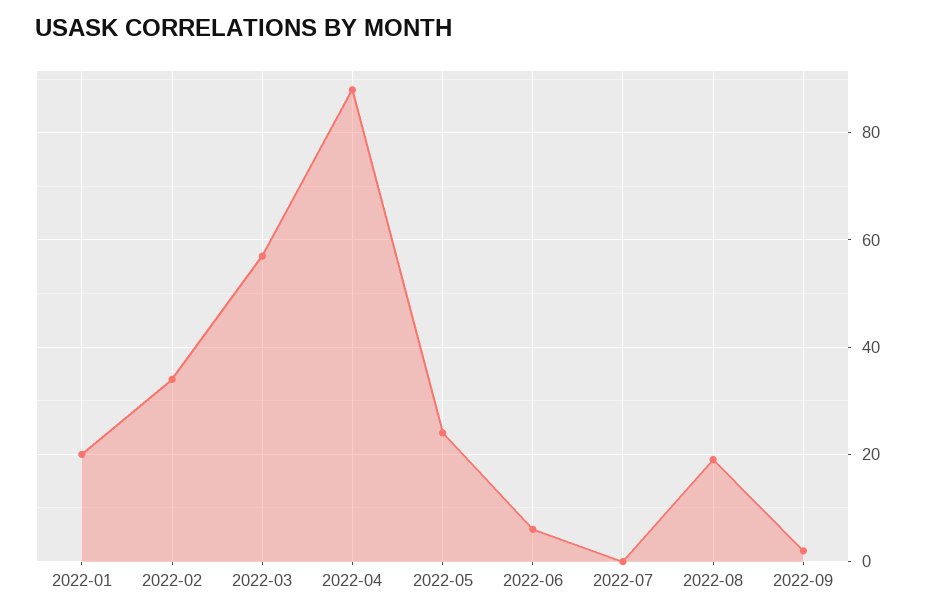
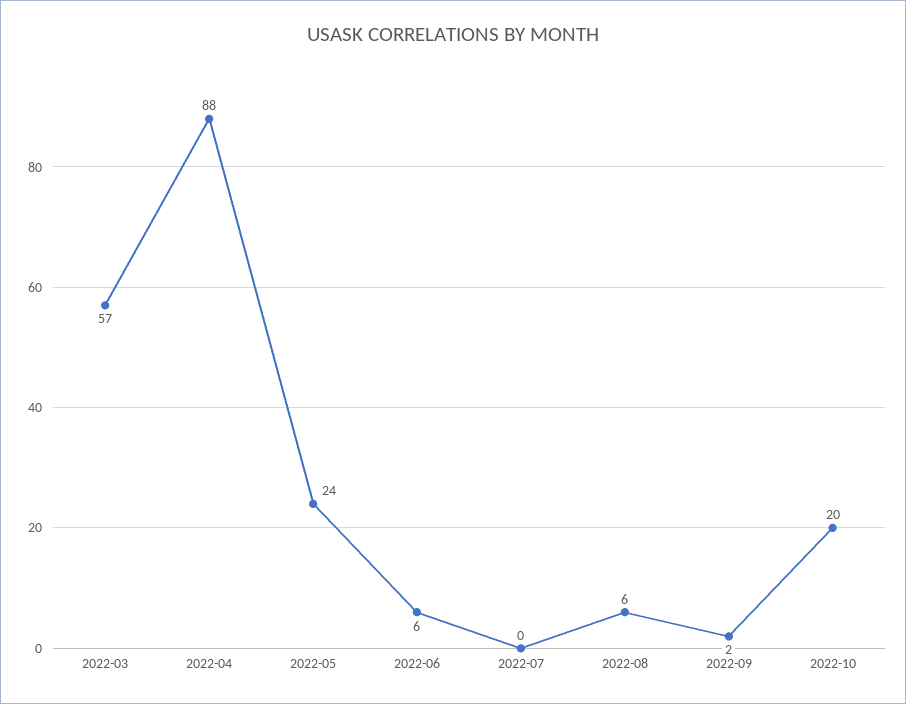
2022-01: 20 -> none
2022-02: 35 -> none
2022-08: 20 -> 6
2022-10: none -> 20

